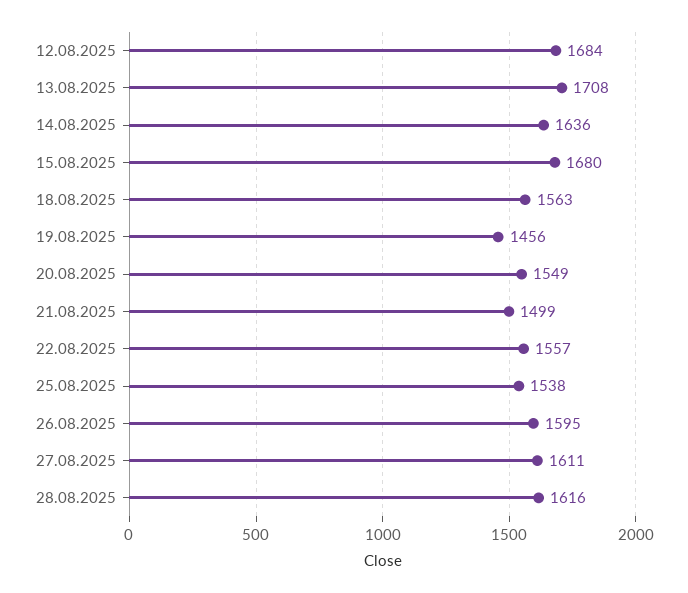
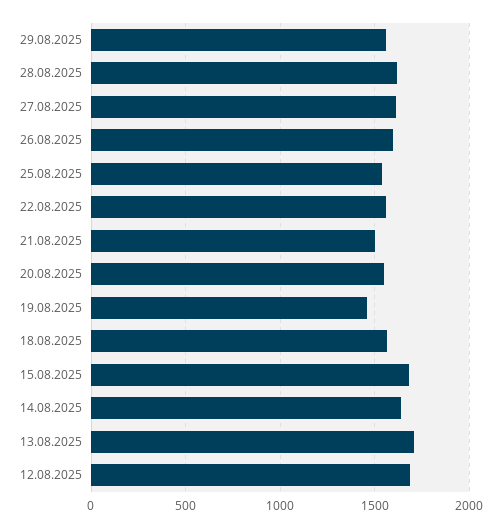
29.08.2025: none -> 1550

